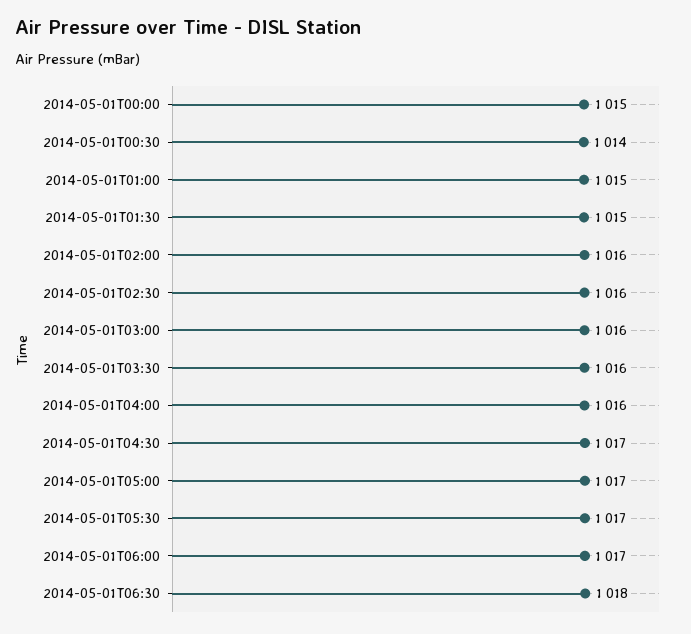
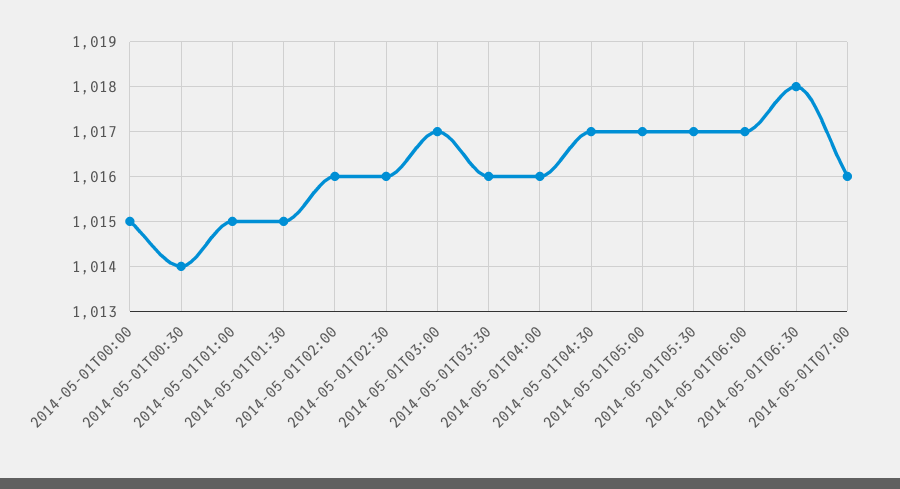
2014-05-01T03:00: 1016 -> 1017
2014-05-01T07:00: none -> 1016

